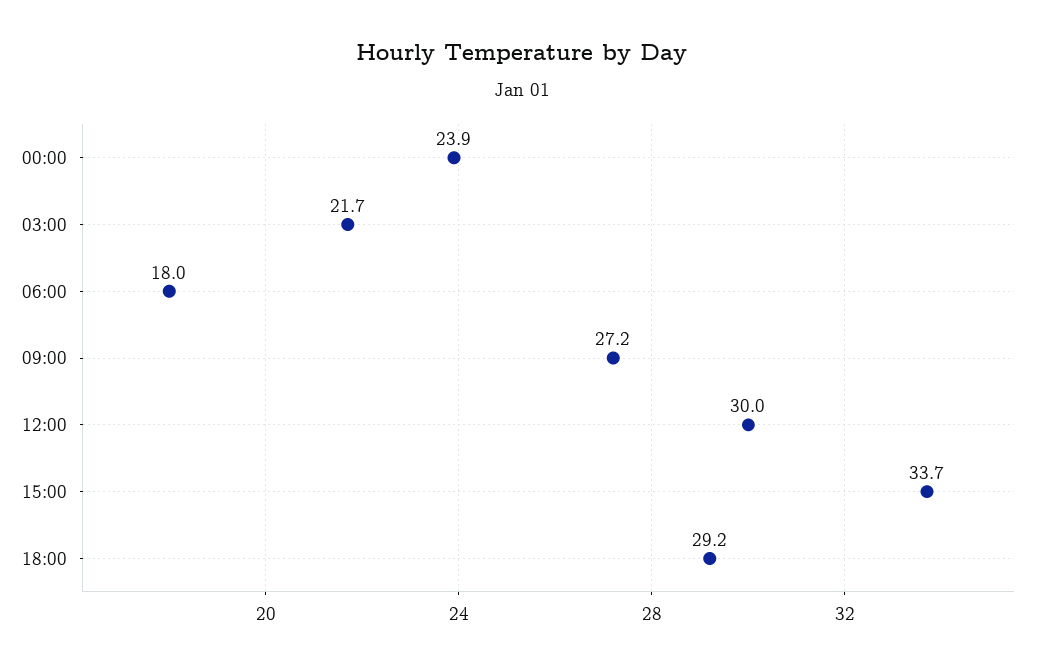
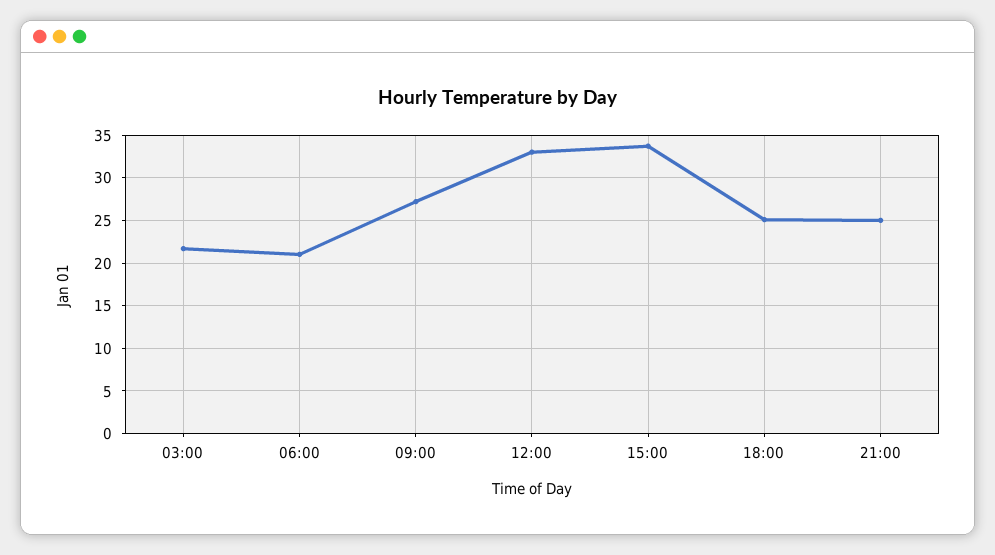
00:00: 23.9 -> none
06:00: 18 -> 21
12:00: 30 -> 33
18:00: 29.2 -> 25
21:00: none -> 25

